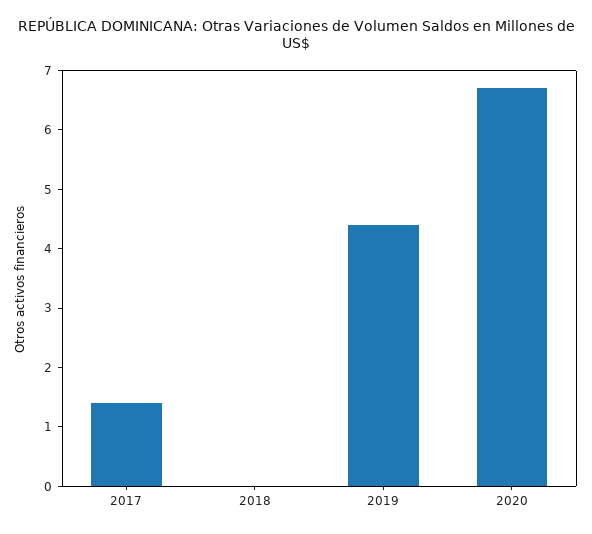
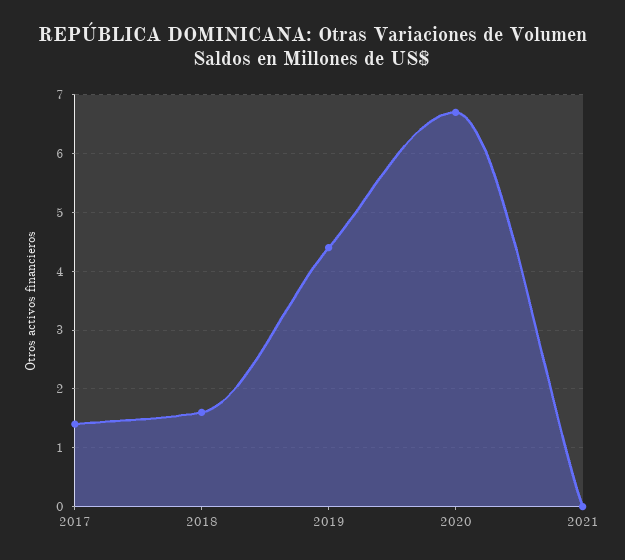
2018: 0 -> 1.5
2021: none -> 0

